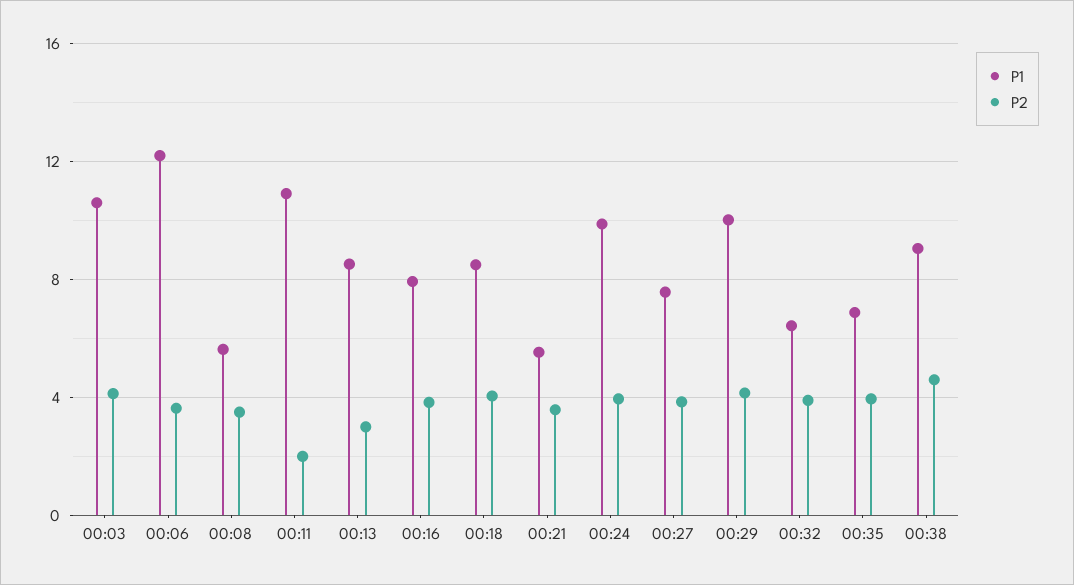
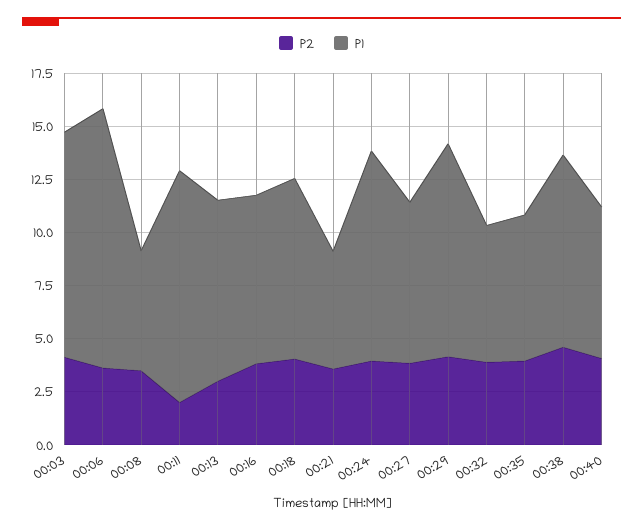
P2, 00:40: none -> 4
P1, 00:40: none -> 7

